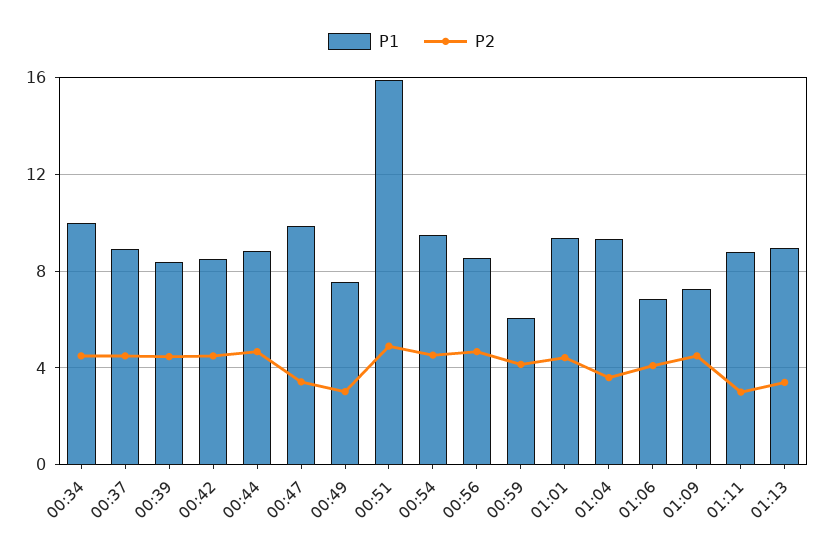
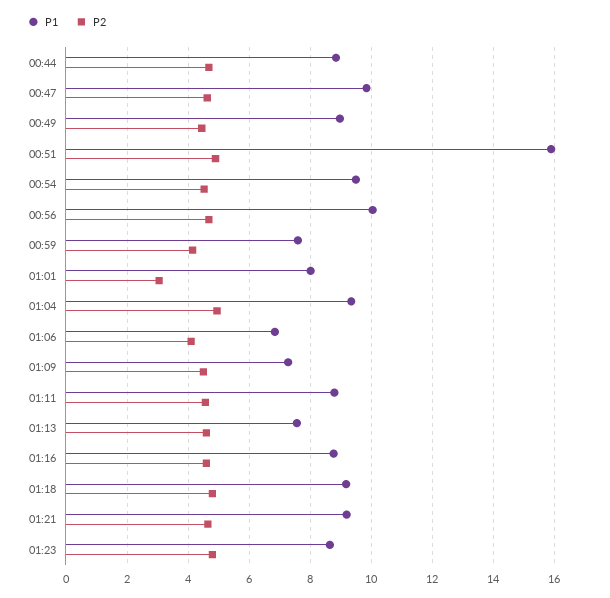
P1, 00:34: 10 -> none
P2, 00:34: 4.5 -> none
P1, 00:37: 9 -> none
P2, 00:37: 4.5 -> none
P1, 00:39: 8.5 -> none
P2, 00:39: 4.5 -> none
P1, 00:42: 8.5 -> none
P2, 00:42: 4.5 -> none
P2, 00:47: 3.5 -> 4.6
P1, 00:49: 7.5 -> 9
P2, 00:49: 3 -> 4.4
P1, 00:56: 8.5 -> 10
P1, 00:59: 6 -> 7.6
P1, 01:01: 9.5 -> 8
P2, 01:01: 4.5 -> 3
P2, 01:04: 3.5 -> 5
P2, 01:11: 3 -> 4.6
P1, 01:13: 9 -> 7.6
P2, 01:13: 3.5 -> 4.6
P1, 01:16: none -> 8.8
P2, 01:16: none -> 4.6
P1, 01:18: none -> 9.2
P2, 01:18: none -> 4.8
P1, 01:21: none -> 9.2
P2, 01:21: none -> 4.6
P1, 01:23: none -> 8.6
P2, 01:23: none -> 4.8

